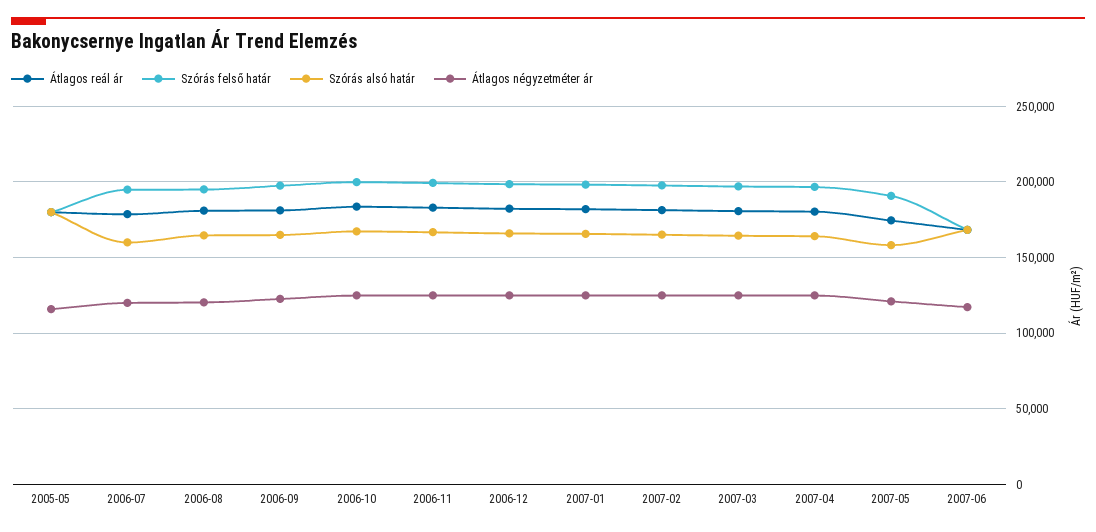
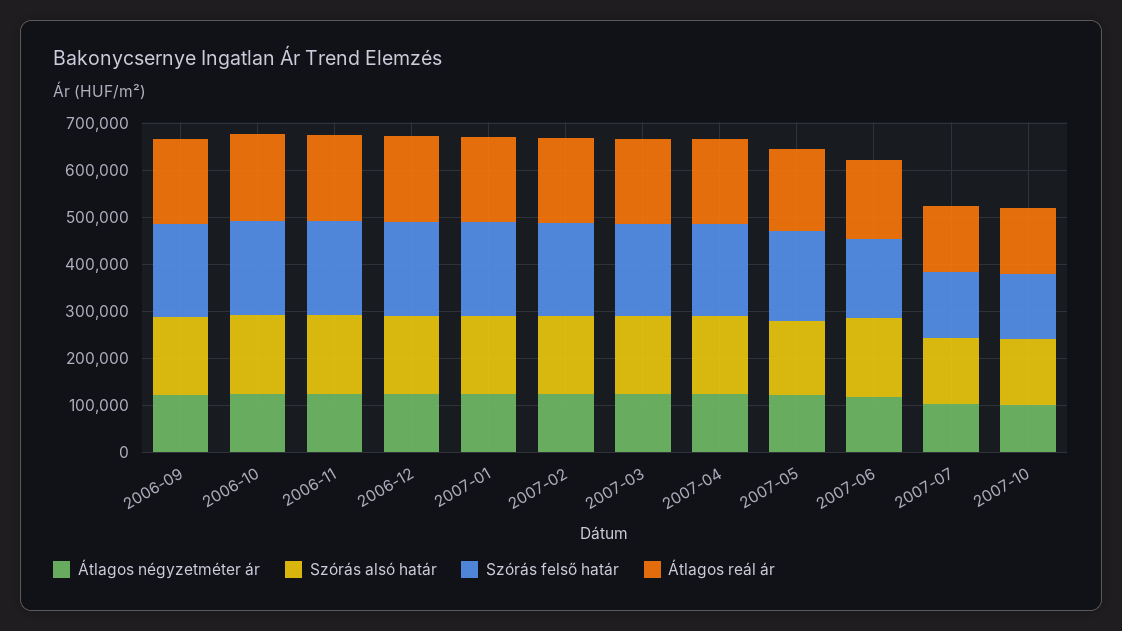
Átlagos reál ár, 2005-05: 180000 -> none
Szórás felső határ, 2005-05: 180000 -> none
Szórás alsó határ, 2005-05: 180000 -> none
Átlagos négyzetméter ár, 2005-05: 115000 -> none
Átlagos reál ár, 2006-07: 180000 -> none
Szórás felső határ, 2006-07: 195000 -> none
Szórás alsó határ, 2006-07: 160000 -> none
Átlagos négyzetméter ár, 2006-07: 120000 -> none
Átlagos reál ár, 2006-08: 180000 -> none
Szórás felső határ, 2006-08: 195000 -> none
Szórás alsó határ, 2006-08: 165000 -> none
Átlagos négyzetméter ár, 2006-08: 120000 -> none
Átlagos négyzetméter ár, 2007-07: none -> 100000
Szórás alsó határ, 2007-07: none -> 140000
Szórás felső határ, 2007-07: none -> 140000
Átlagos reál ár, 2007-07: none -> 140000
Átlagos négyzetméter ár, 2007-10: none -> 100000
Szórás alsó határ, 2007-10: none -> 140000
Szórás felső határ, 2007-10: none -> 140000
Átlagos reál ár, 2007-10: none -> 140000

